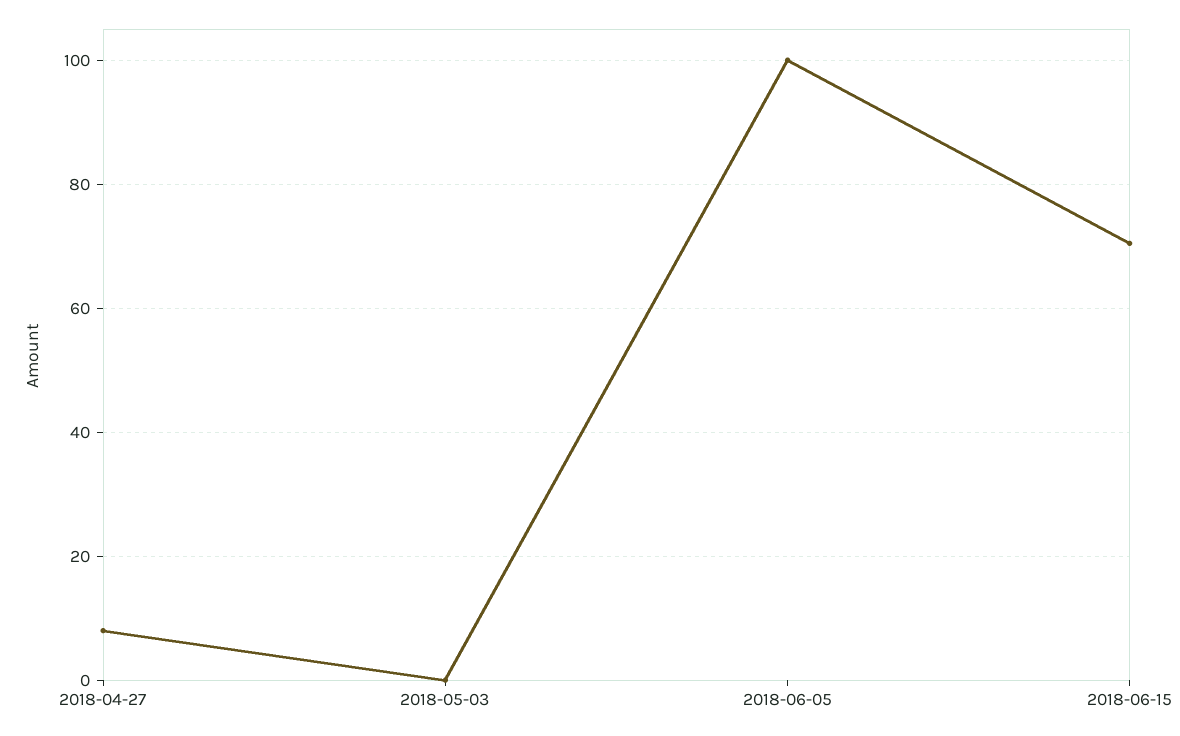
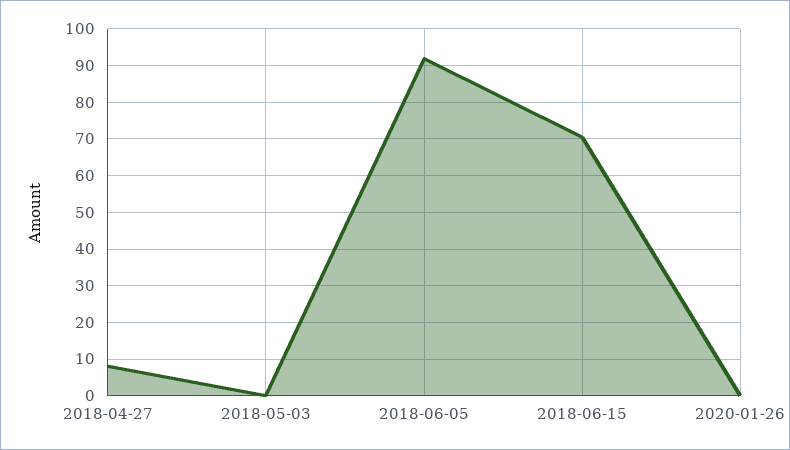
2018-06-05: 100 -> 92
2020-01-26: none -> 0

